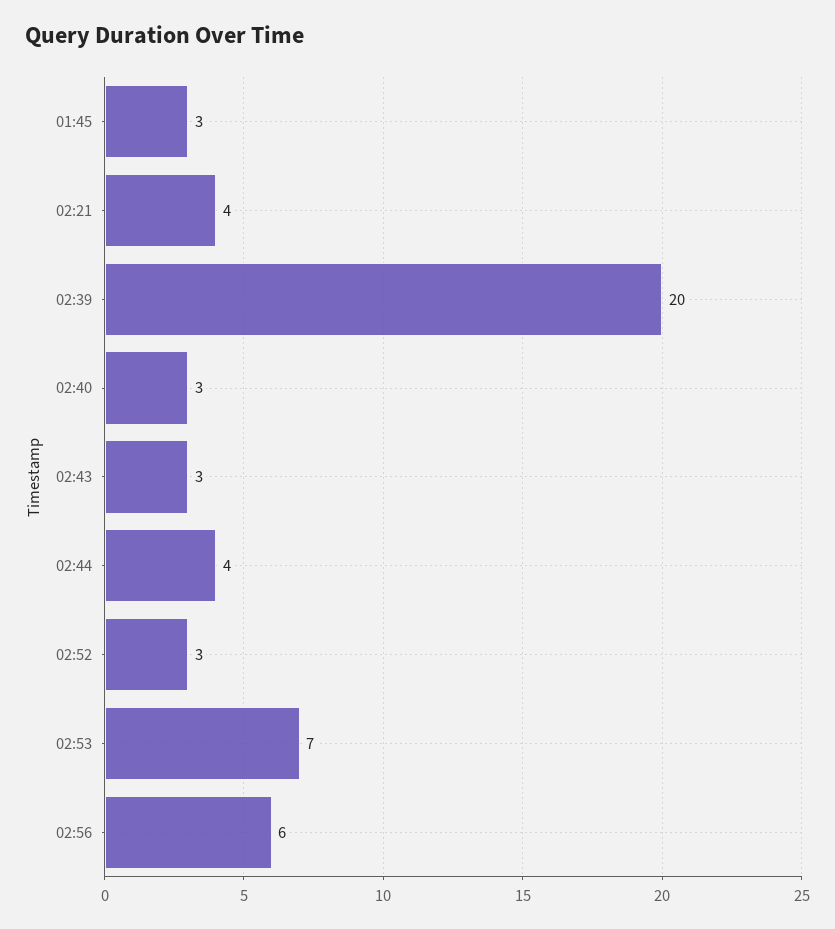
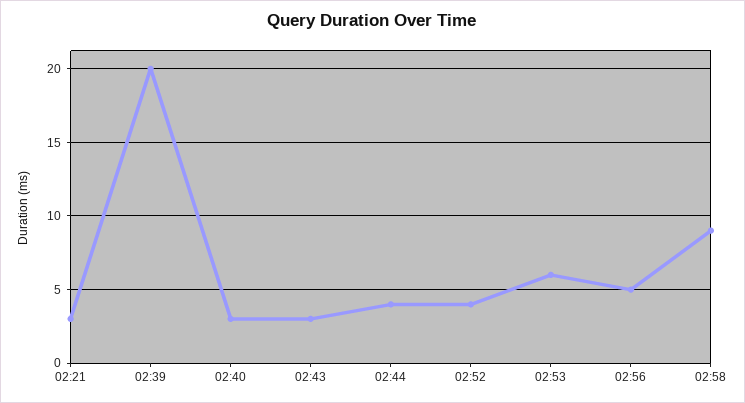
01:45: 3 -> none
02:21: 4 -> 3
02:52: 3 -> 4
02:53: 7 -> 6
02:56: 6 -> 5
02:58: none -> 9

